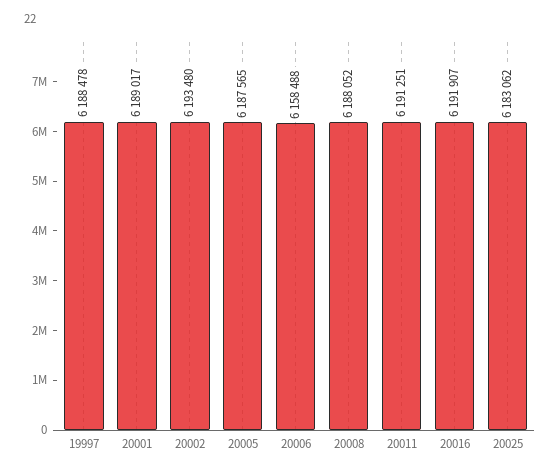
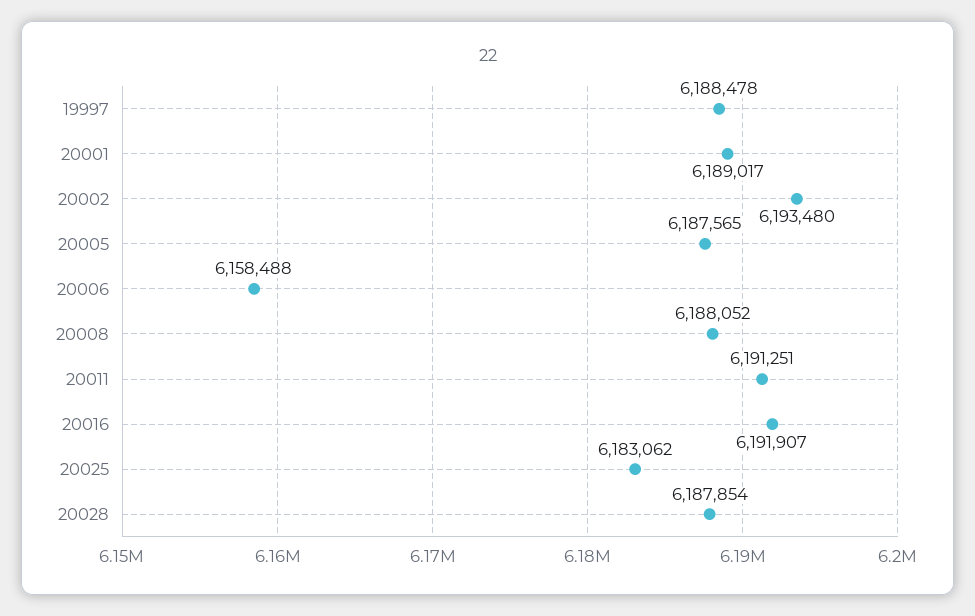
20028: none -> 6187854

